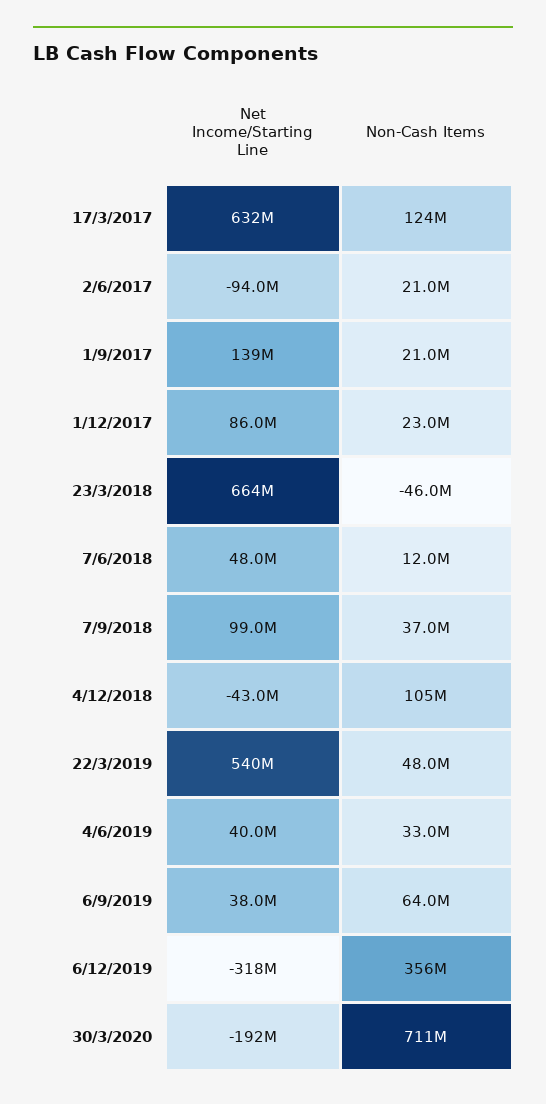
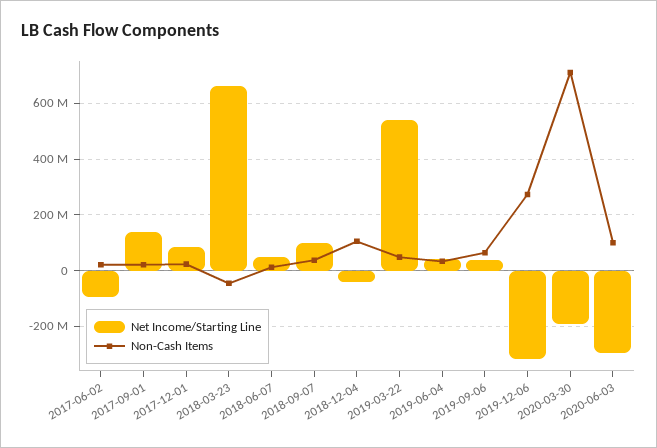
Net Income/Starting Line, 17/3/2017: 632000000 -> none
Non-Cash Items, 17/3/2017: 124000000 -> none
Non-Cash Items, 6/12/2019: 356000000 -> 275000000
Net Income/Starting Line, 2020-06-03: none -> -300000000
Non-Cash Items, 2020-06-03: none -> 100000000

